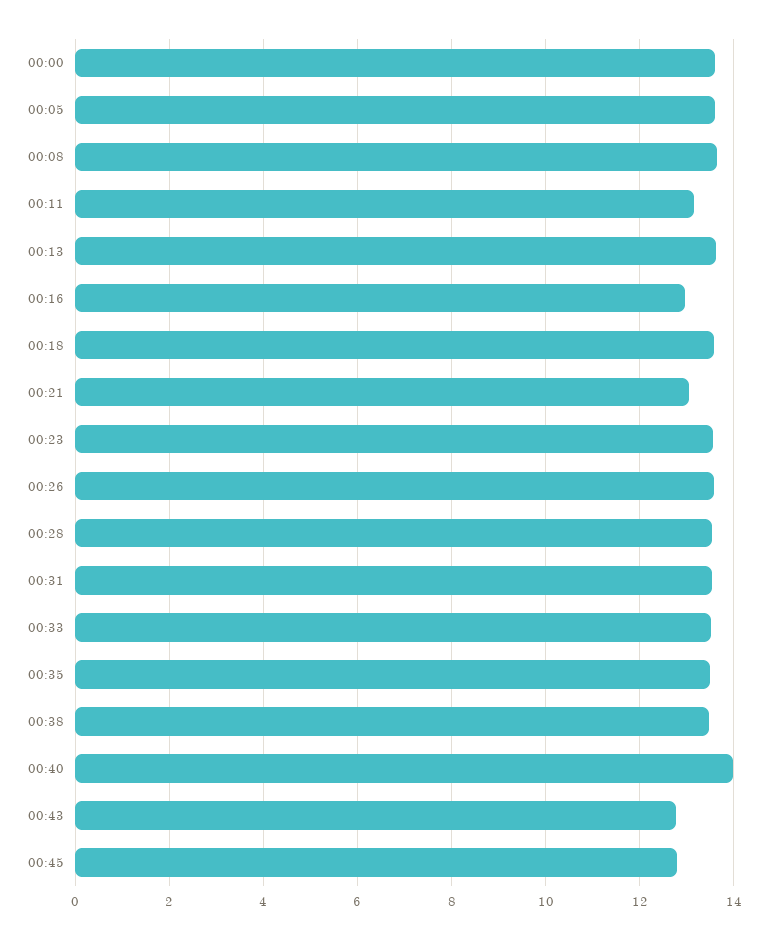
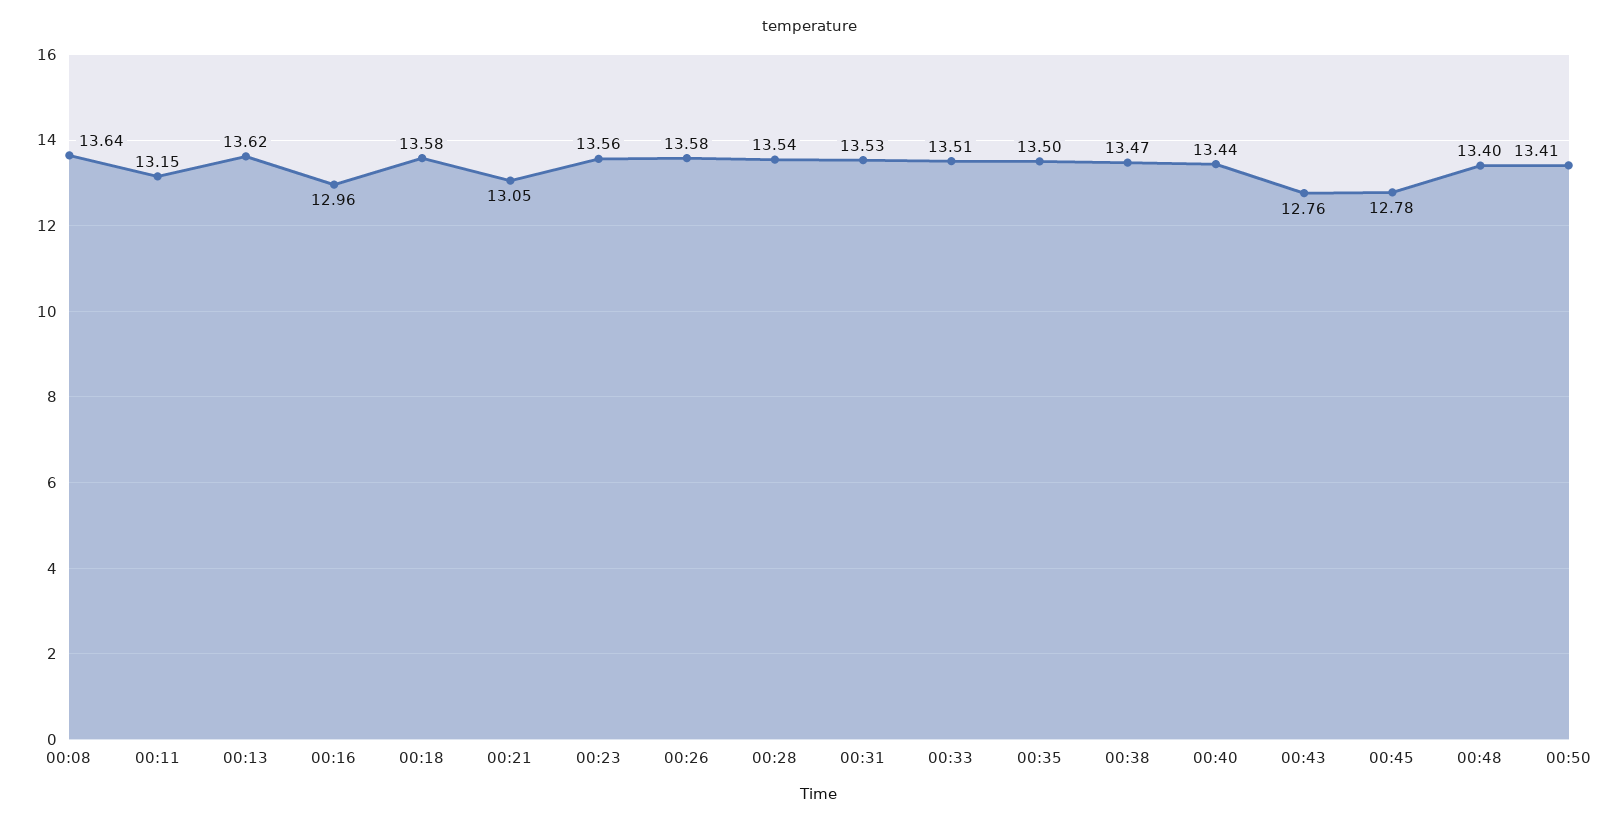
00:00: 13.6 -> none
00:05: 13.6 -> none
00:40: 14 -> 13.44
00:48: none -> 13.4
00:50: none -> 13.41

